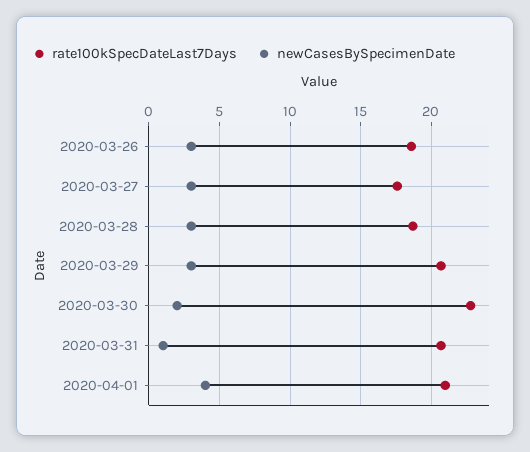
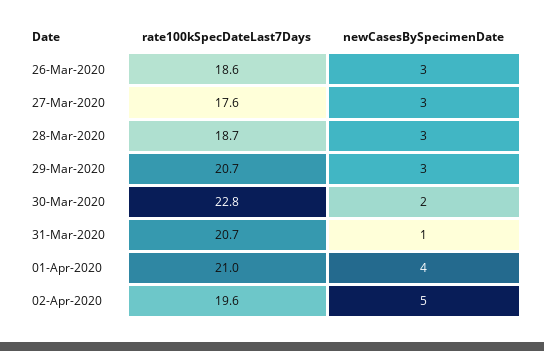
rate100kSpecDateLast7Days, 02-Apr-2020: none -> 19.6
newCasesBySpecimenDate, 02-Apr-2020: none -> 5

